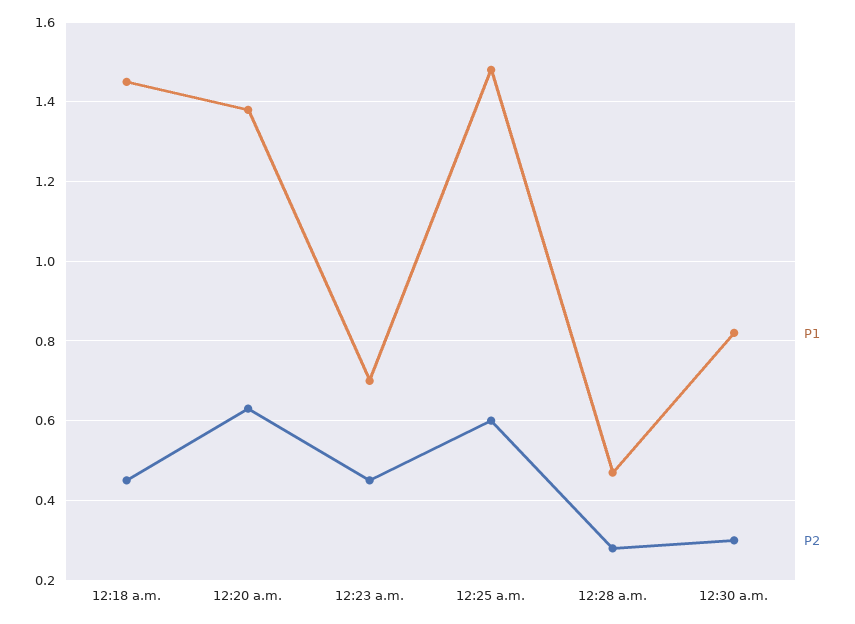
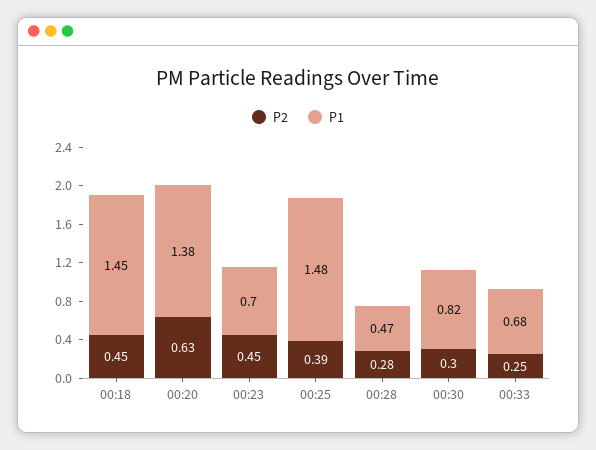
P2, 12:25 a.m.: 0.6 -> 0.39
P2, 00:33: none -> 0.25
P1, 00:33: none -> 0.68

